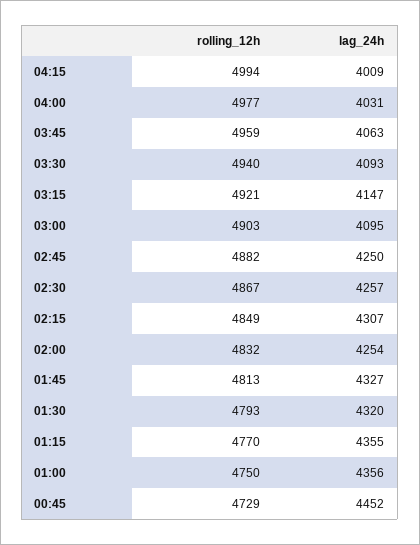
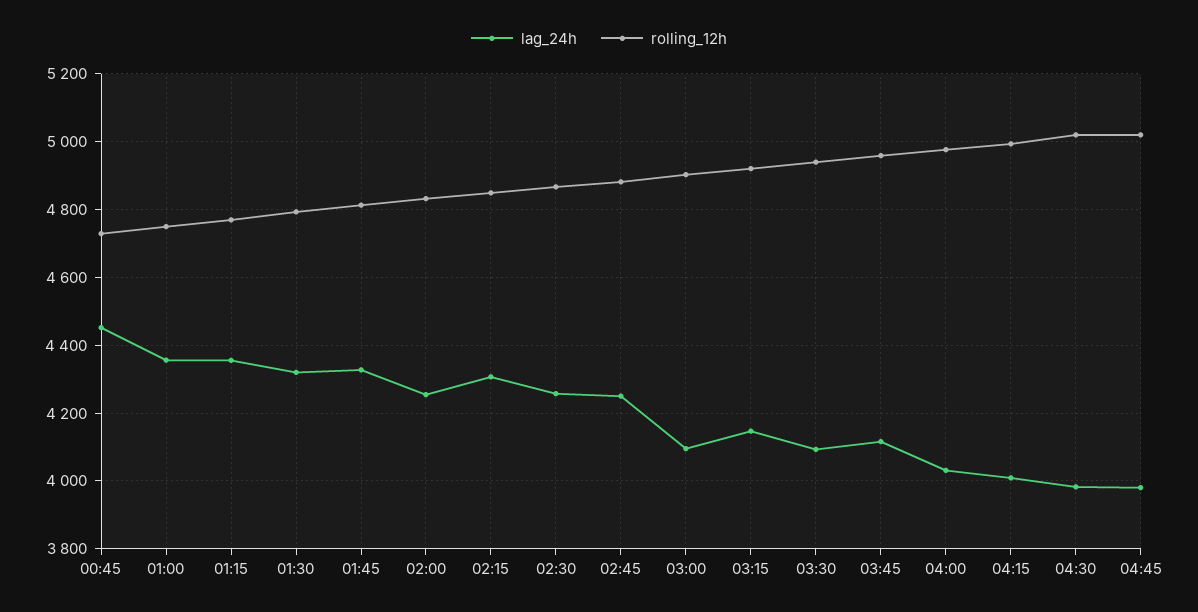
lag_24h, 03:45: 4063 -> 4120
lag_24h, 04:30: none -> 3980
rolling_12h, 04:30: none -> 5020
lag_24h, 04:45: none -> 3980
rolling_12h, 04:45: none -> 5020

